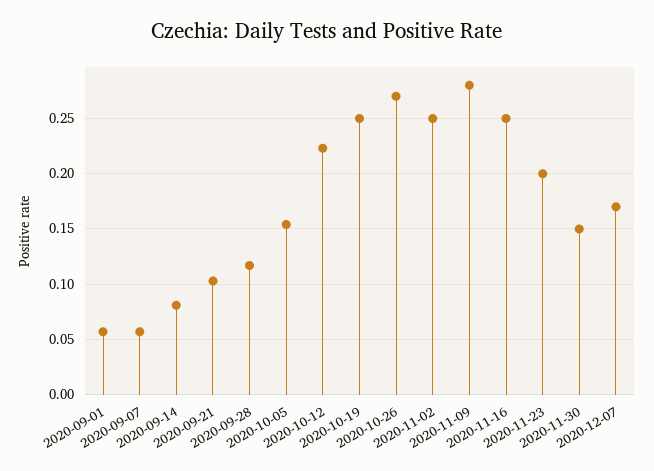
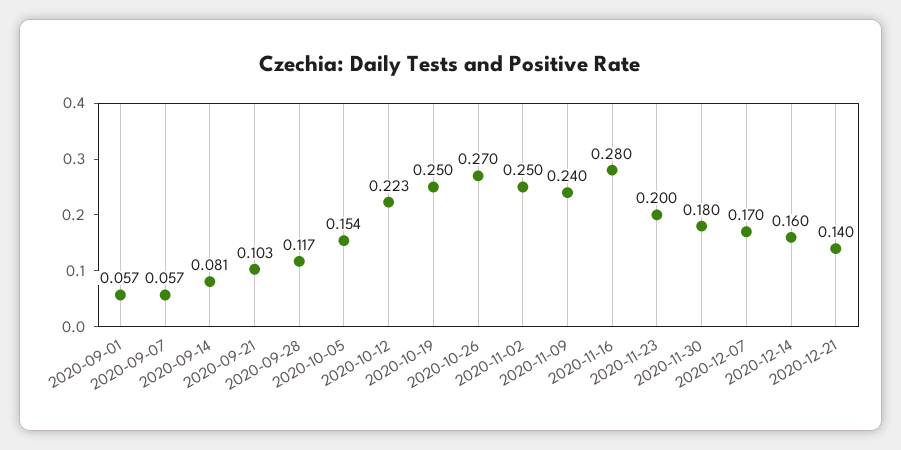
2020-11-09: 0.28 -> 0.24
2020-11-16: 0.25 -> 0.28
2020-11-30: 0.15 -> 0.18
2020-12-14: none -> 0.16
2020-12-21: none -> 0.14

